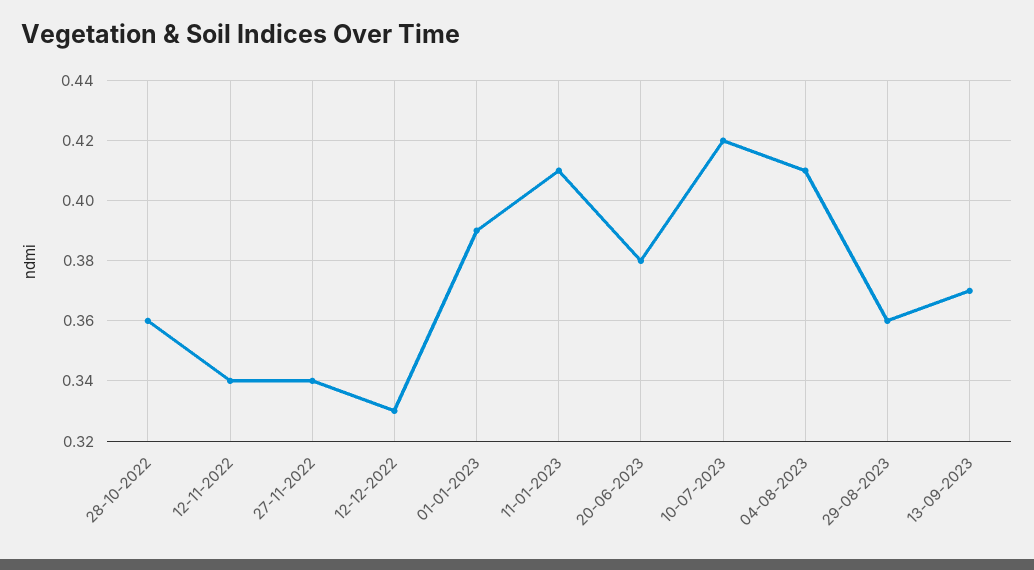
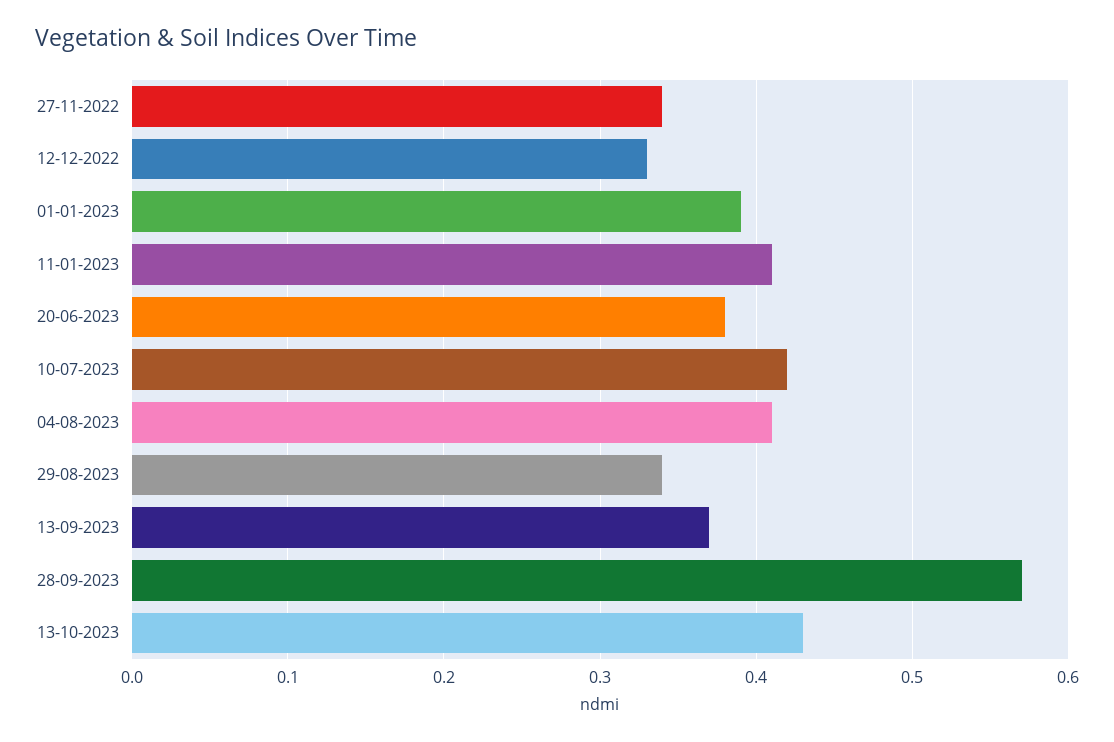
28-10-2022: 0.36 -> none
12-11-2022: 0.34 -> none
29-08-2023: 0.36 -> 0.34
28-09-2023: none -> 0.57
13-10-2023: none -> 0.43

